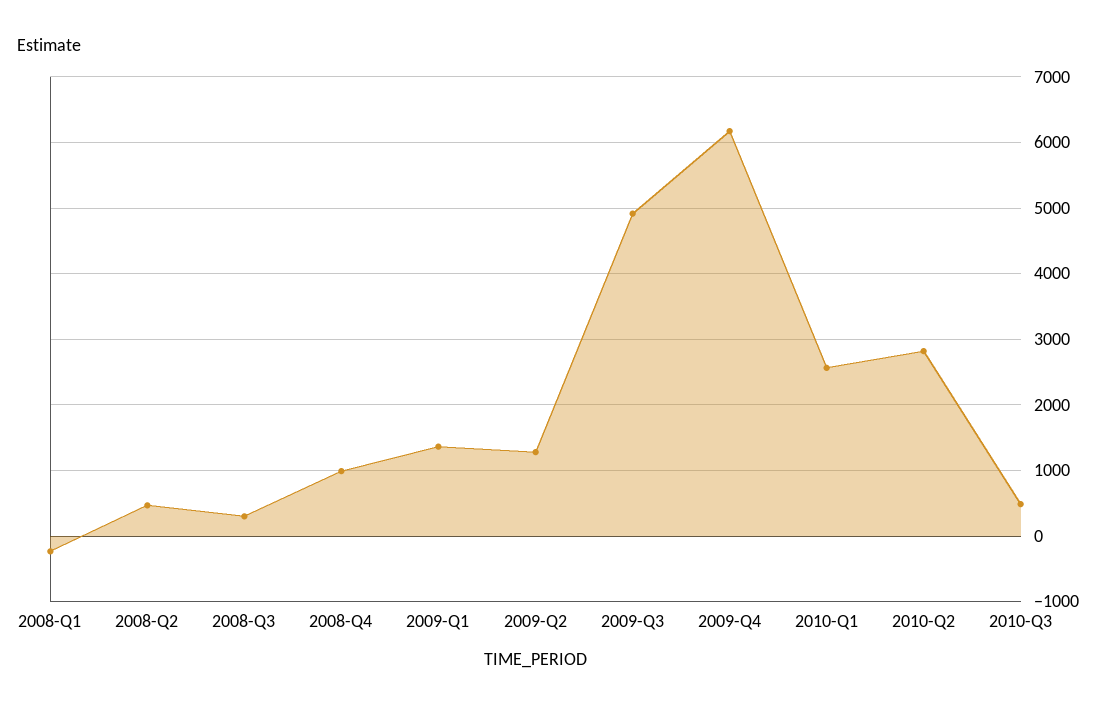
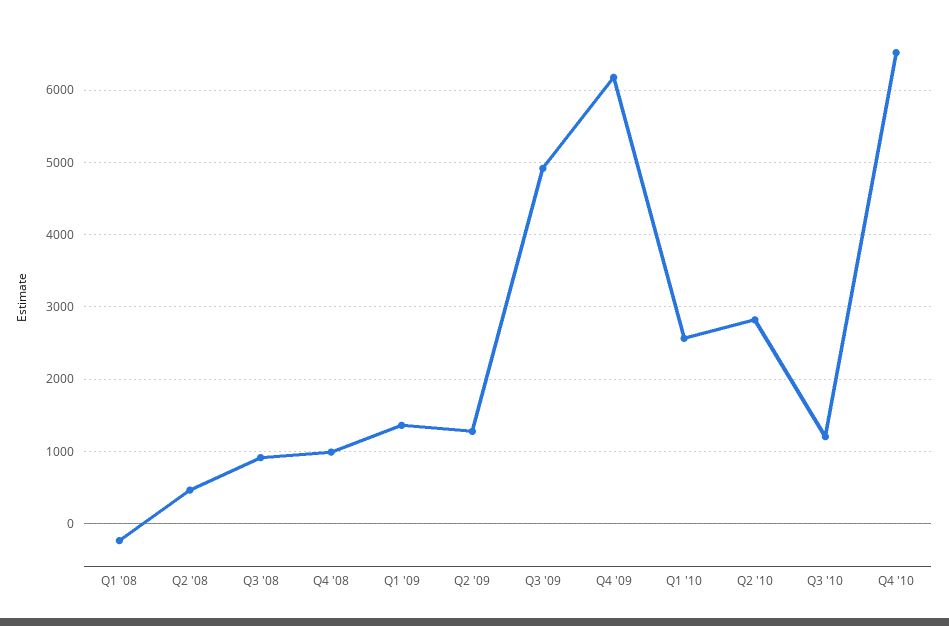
2008-Q3: 300 -> 900
2010-Q3: 500 -> 1200
Q4 '10: none -> 6500

